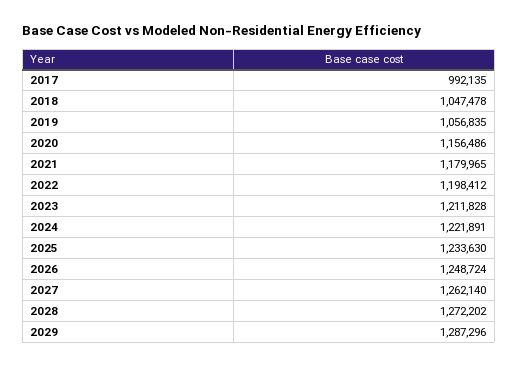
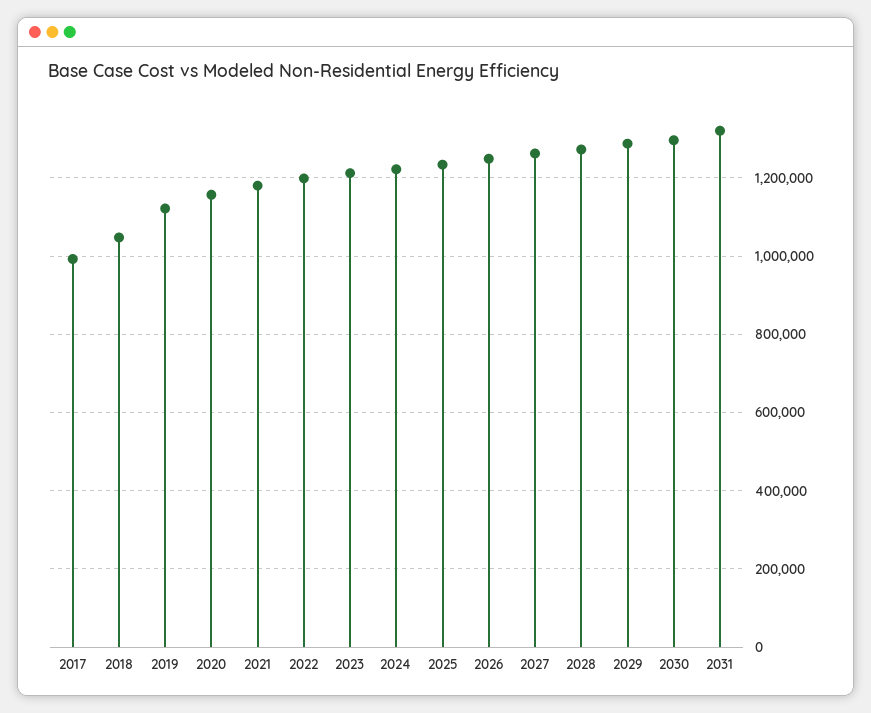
2019: 1056835 -> 1120000
2030: none -> 1300000
2031: none -> 1320000

